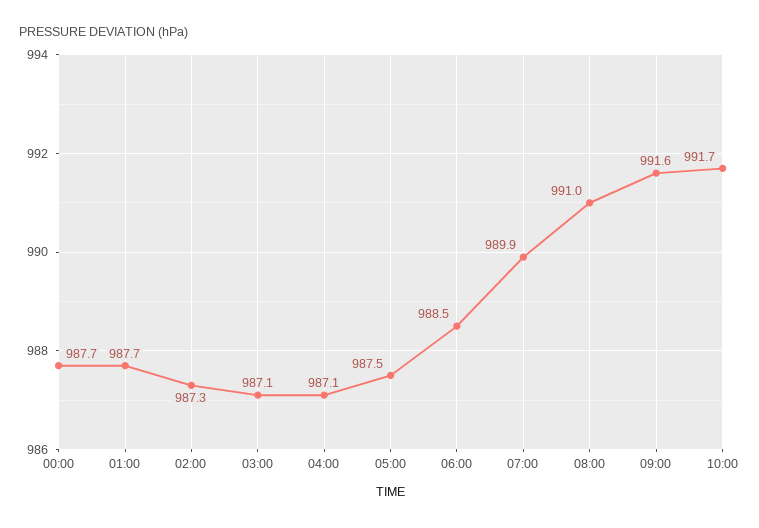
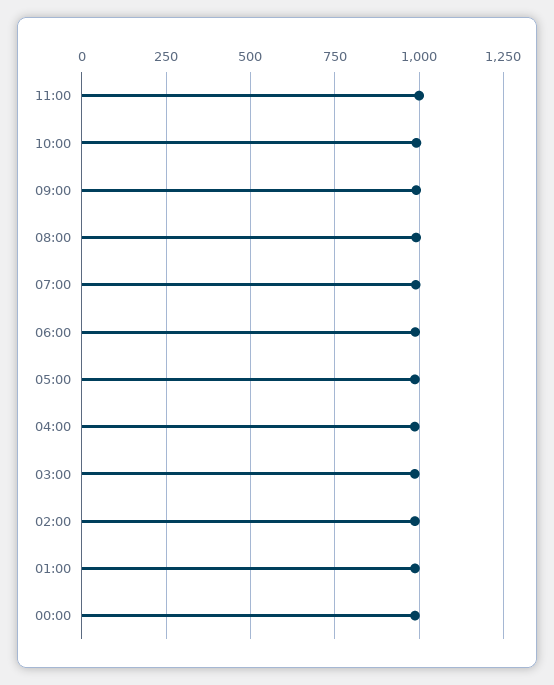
11:00: none -> 1000

